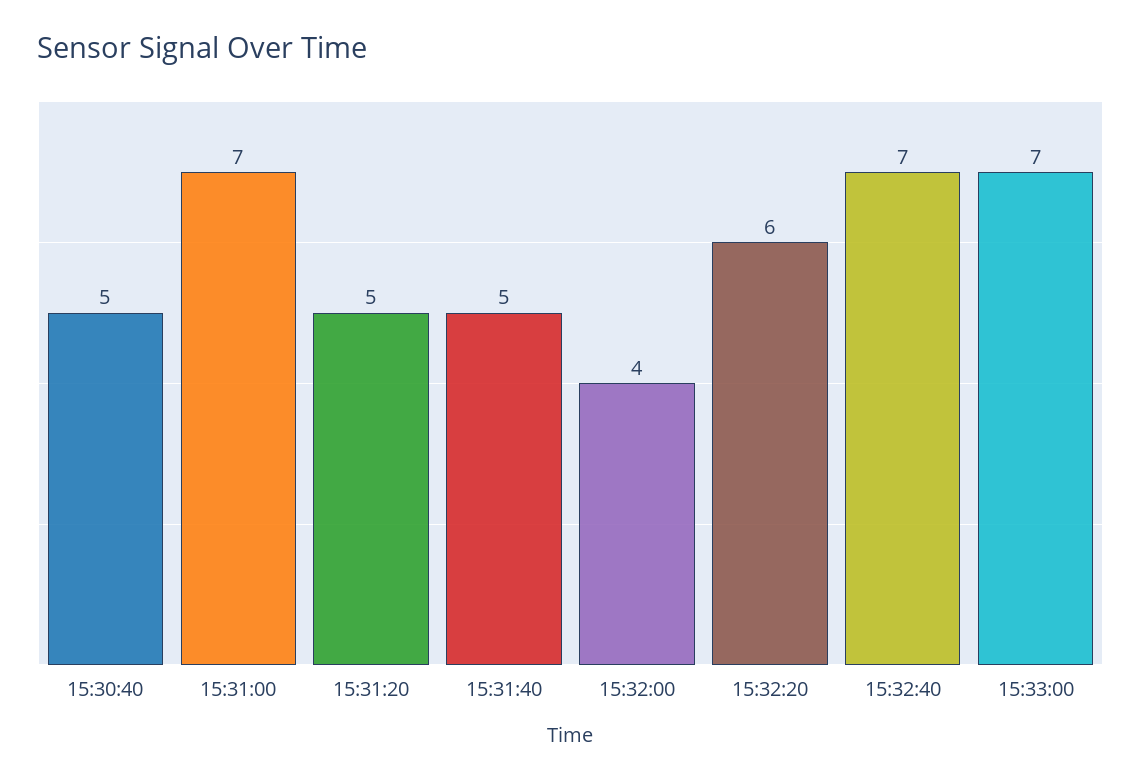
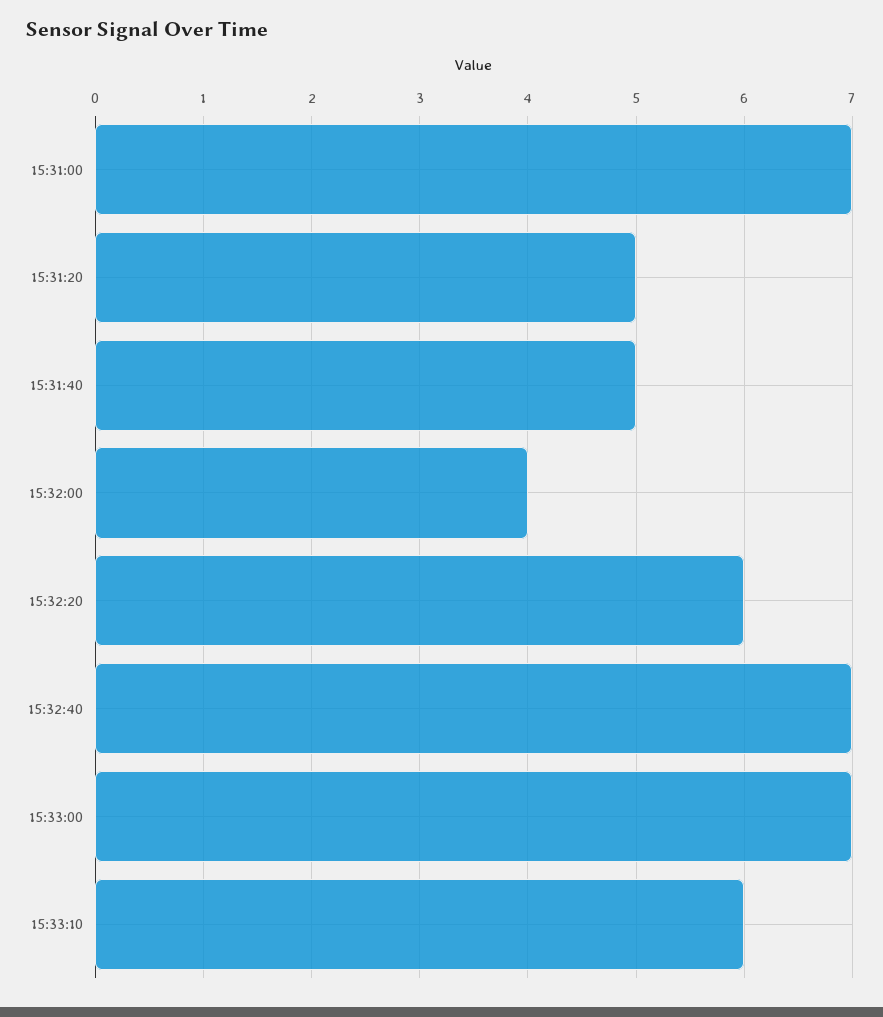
15:30:40: 5 -> none
15:33:10: none -> 6

